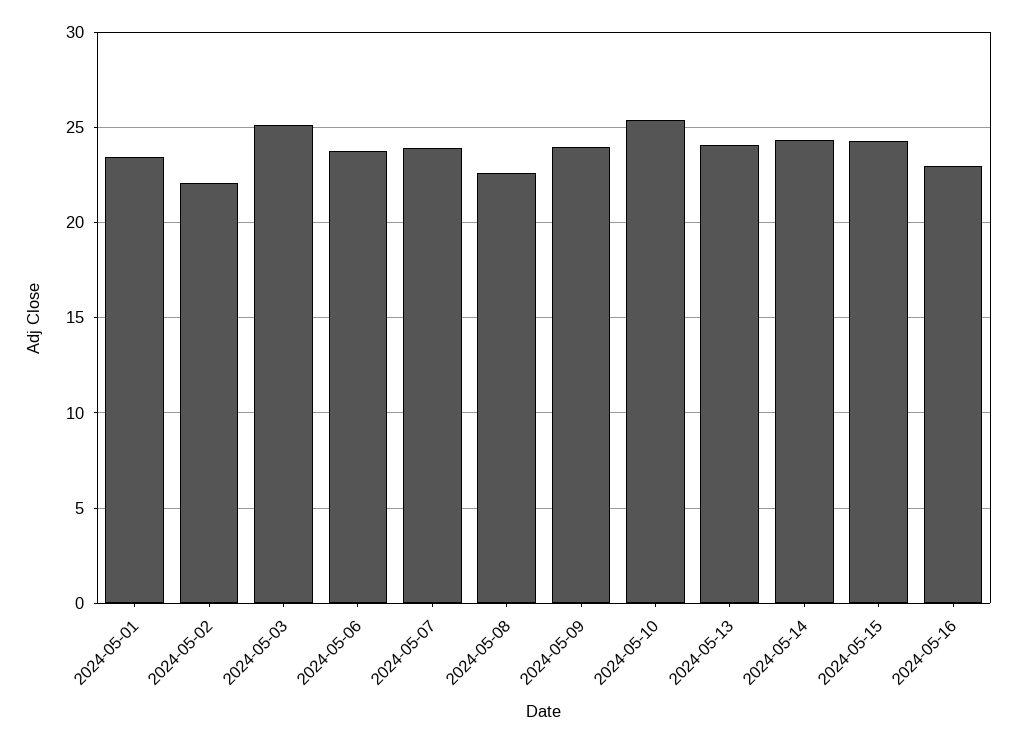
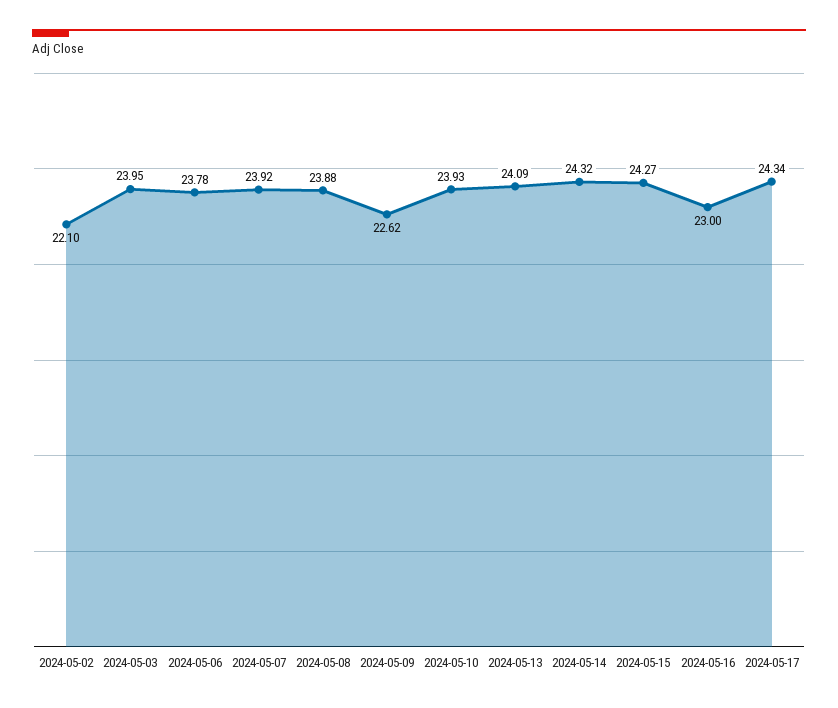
2024-05-01: 23.5 -> none
2024-05-03: 25 -> 23.95
2024-05-08: 22.5 -> 23.88
2024-05-09: 24 -> 22.62
2024-05-10: 25.5 -> 23.93
2024-05-17: none -> 24.34

